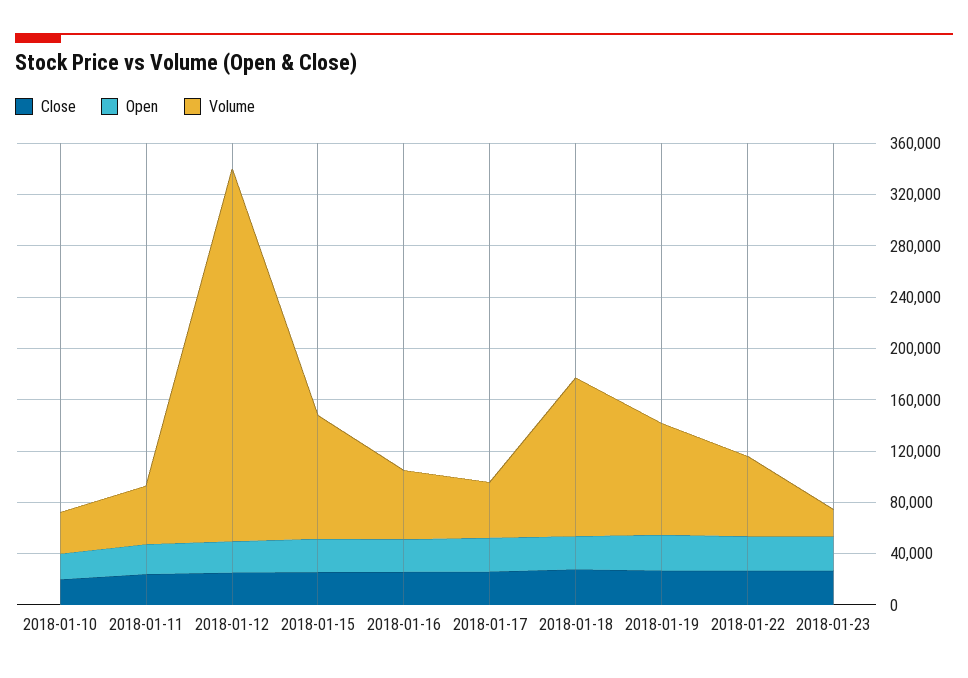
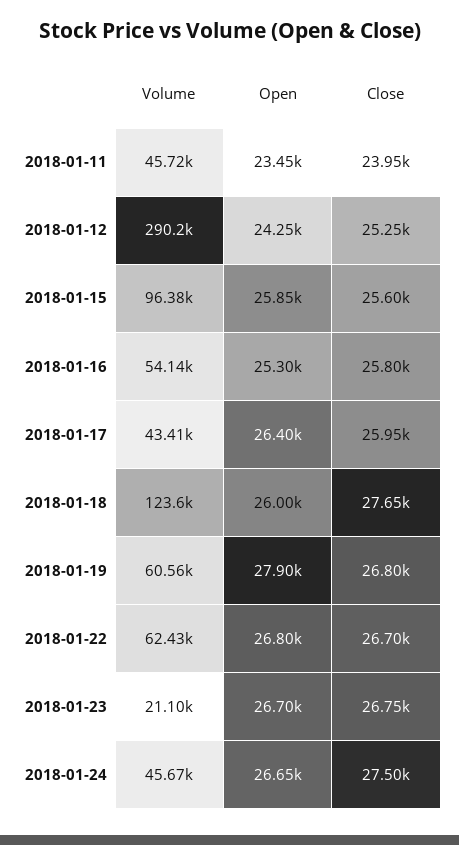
Close, 2018-01-10: 20000 -> none
Open, 2018-01-10: 20000 -> none
Volume, 2018-01-10: 30000 -> none
Volume, 2018-01-19: 90000 -> 60560
Volume, 2018-01-24: none -> 45670
Open, 2018-01-24: none -> 26650
Close, 2018-01-24: none -> 27500

